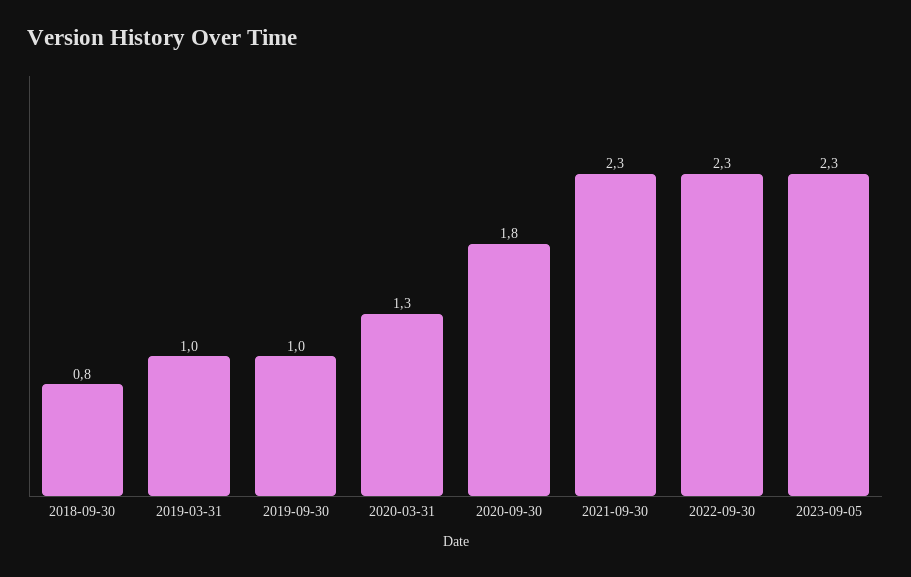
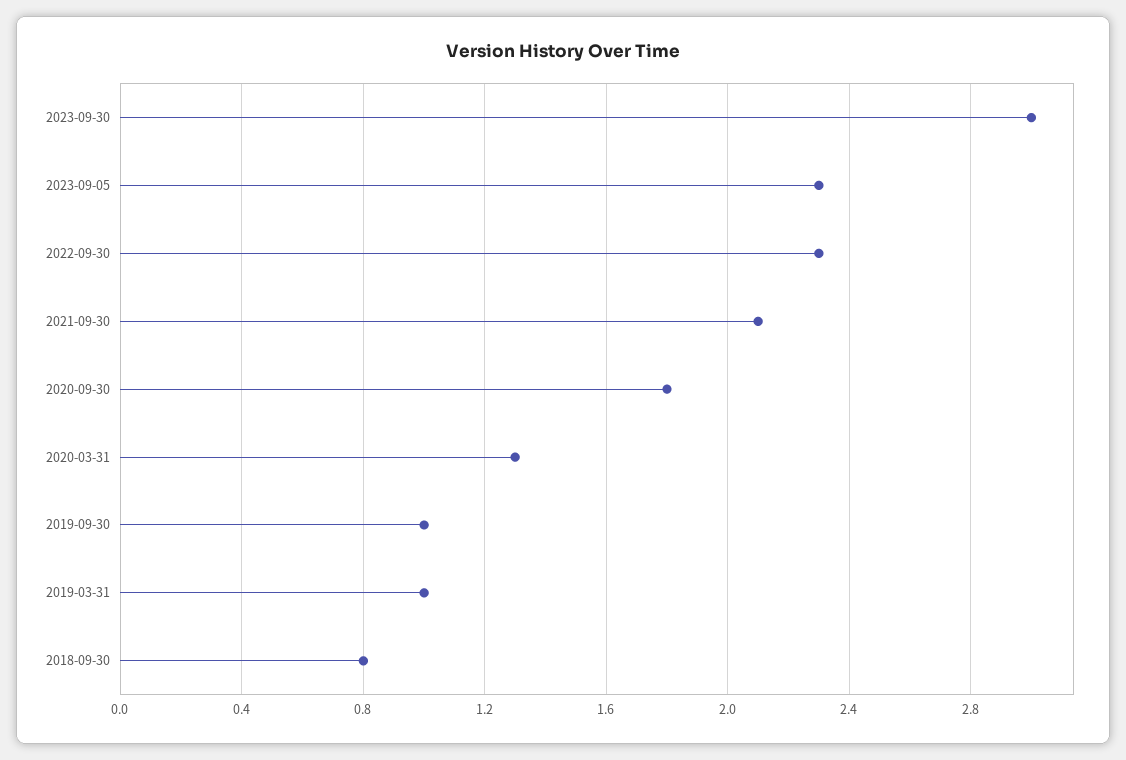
2021-09-30: 2.3 -> 2.1
2023-09-30: none -> 3

